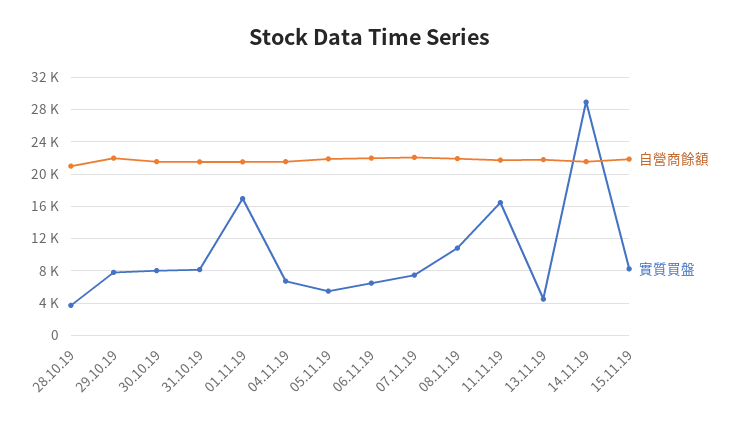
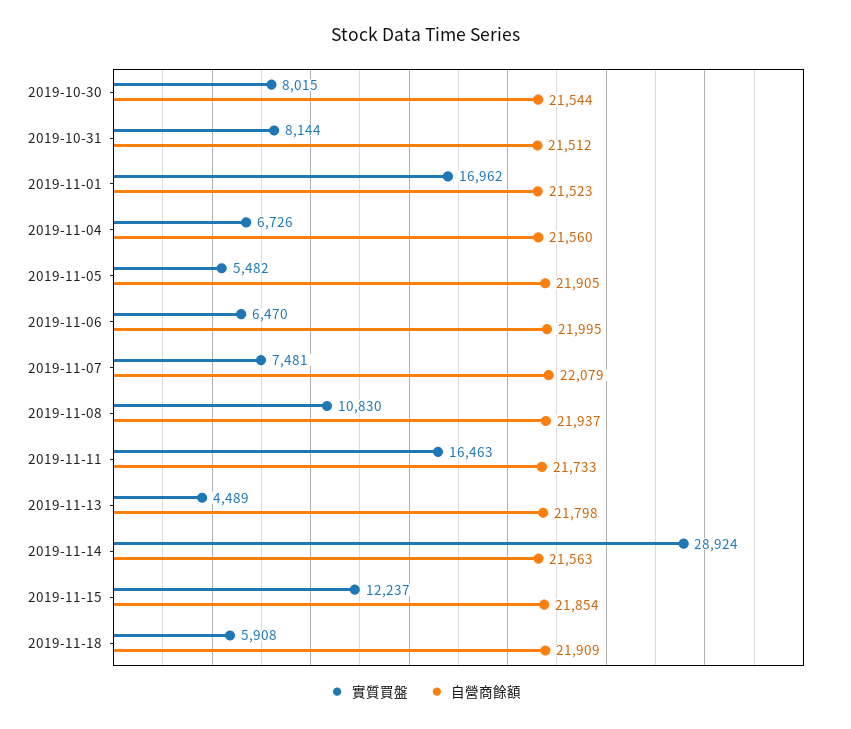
自營商餘額, 28.10.19: 21000 -> none
實質買盤, 28.10.19: 4000 -> none
自營商餘額, 29.10.19: 22000 -> none
實質買盤, 29.10.19: 8000 -> none
實質買盤, 15.11.19: 8000 -> 12237
實質買盤, 2019-11-18: none -> 5908
自營商餘額, 2019-11-18: none -> 21909

